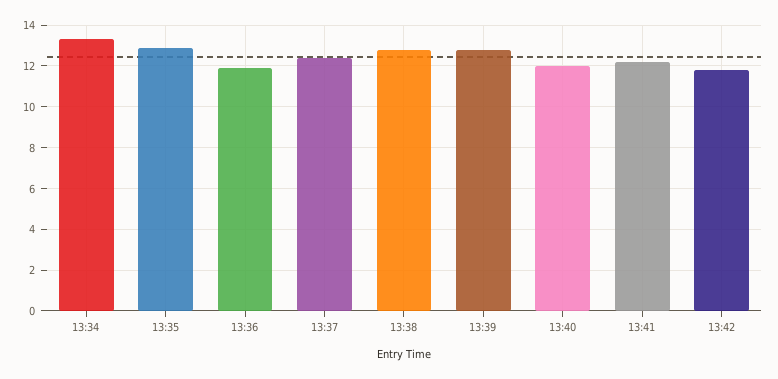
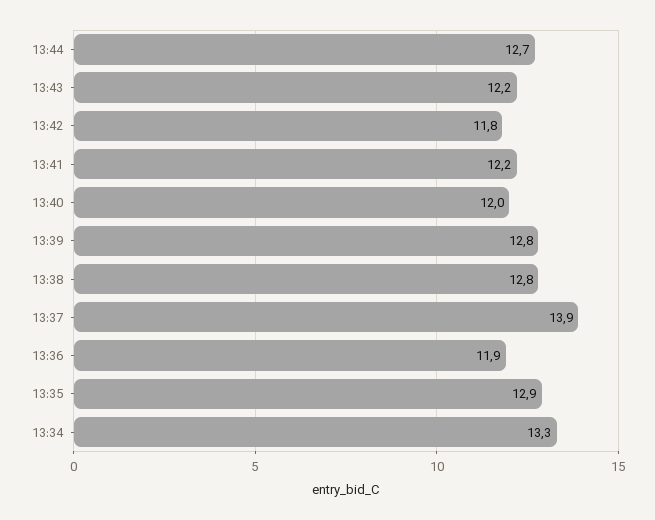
13:37: 12.5 -> 13.9
13:44: none -> 12.7
13:43: none -> 12.2

